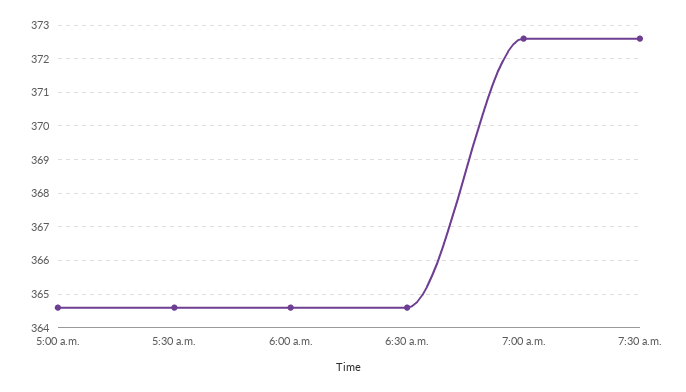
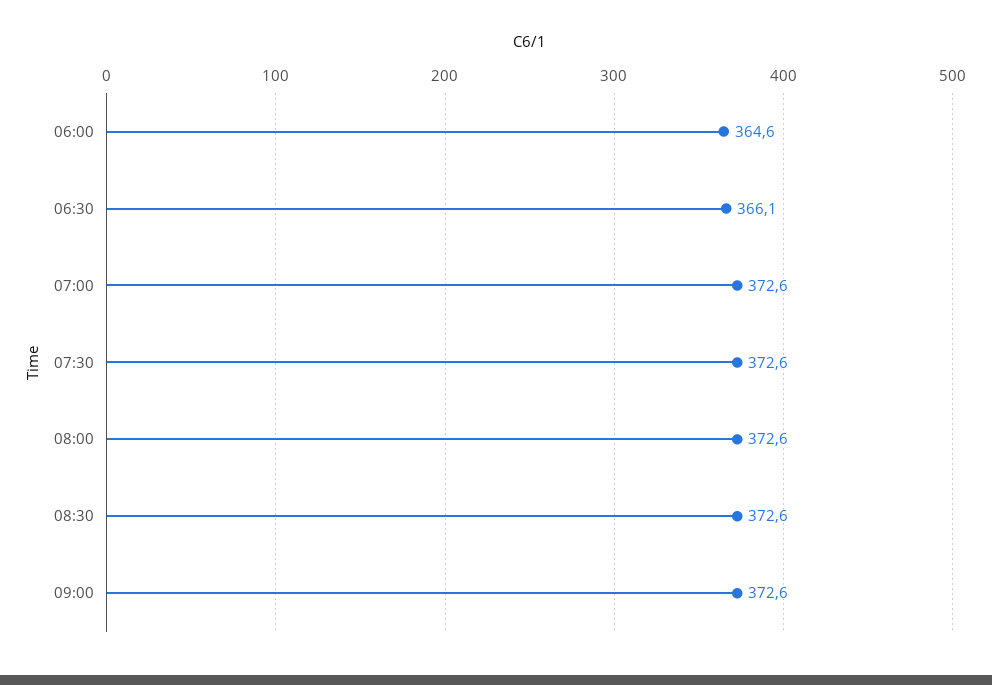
5:00 a.m.: 364.5 -> none
5:30 a.m.: 364.5 -> none
6:30 a.m.: 364.5 -> 366.1
08:00: none -> 372.6
08:30: none -> 372.6
09:00: none -> 372.6

